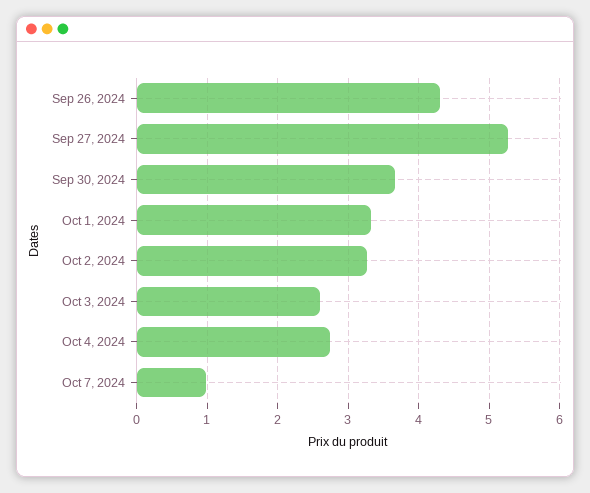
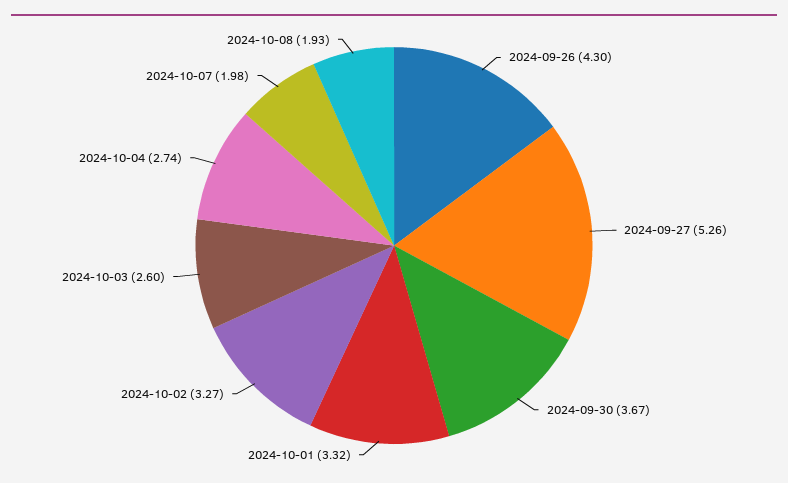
Oct 7, 2024: 1 -> 1.98
2024-10-08: none -> 1.93

